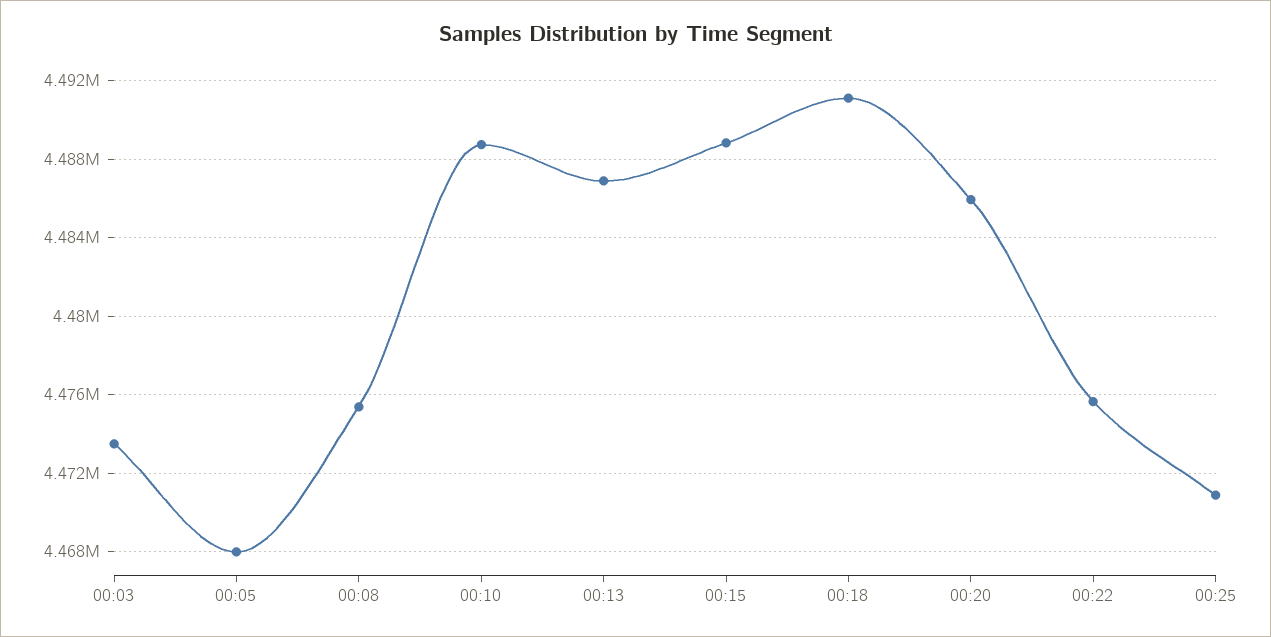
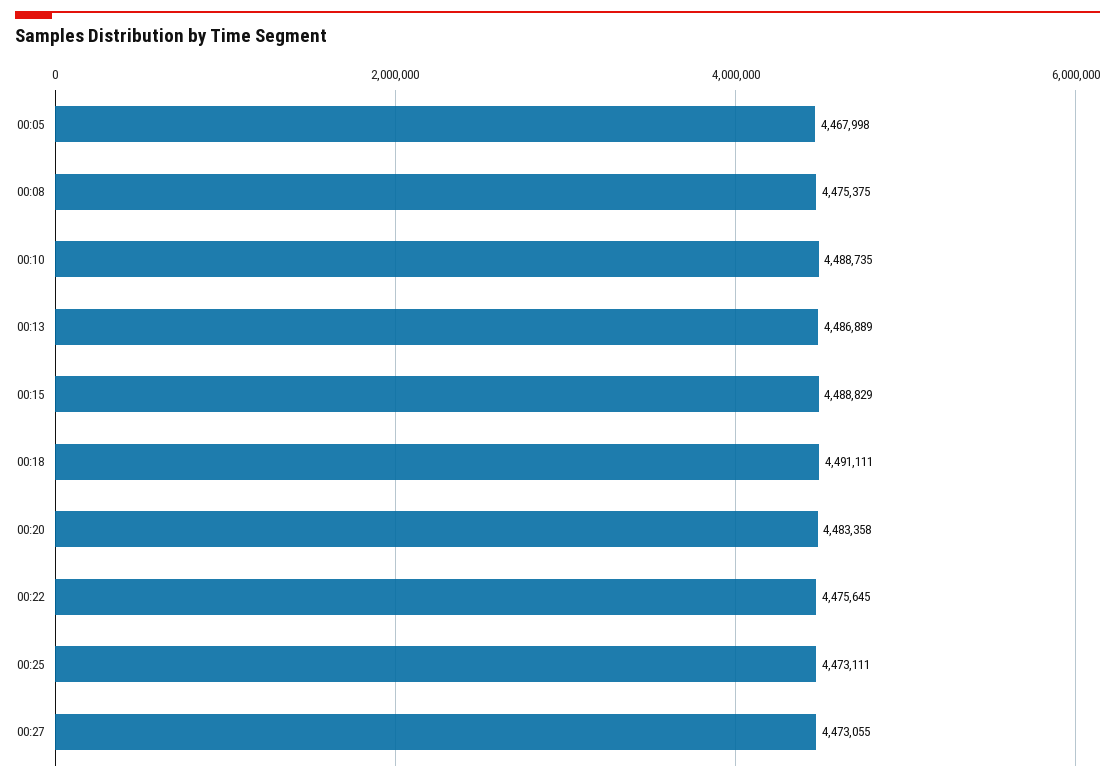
00:03: 4473500 -> none
00:20: 4486000 -> 4483358
00:25: 4471000 -> 4473111
00:27: none -> 4473055

